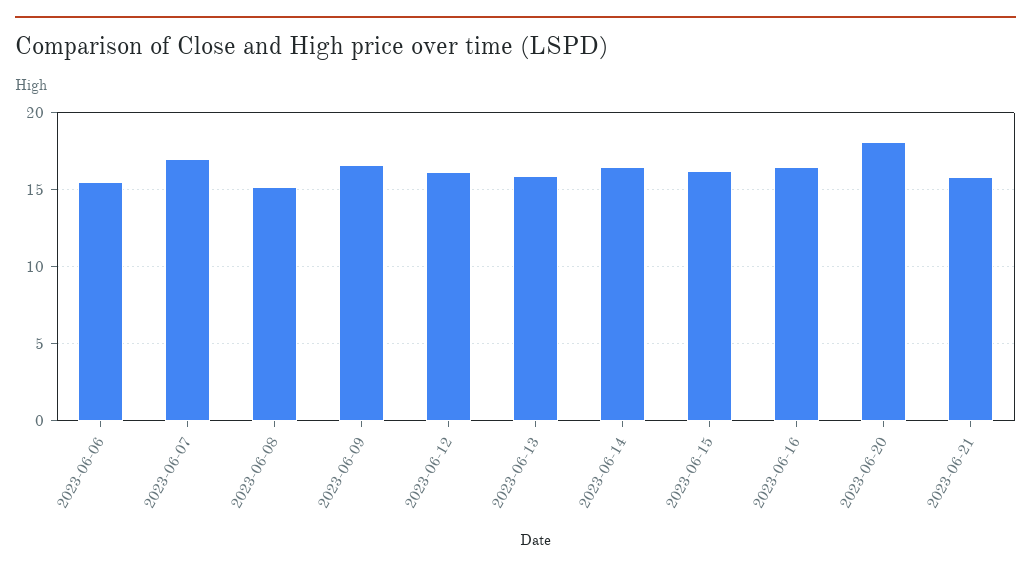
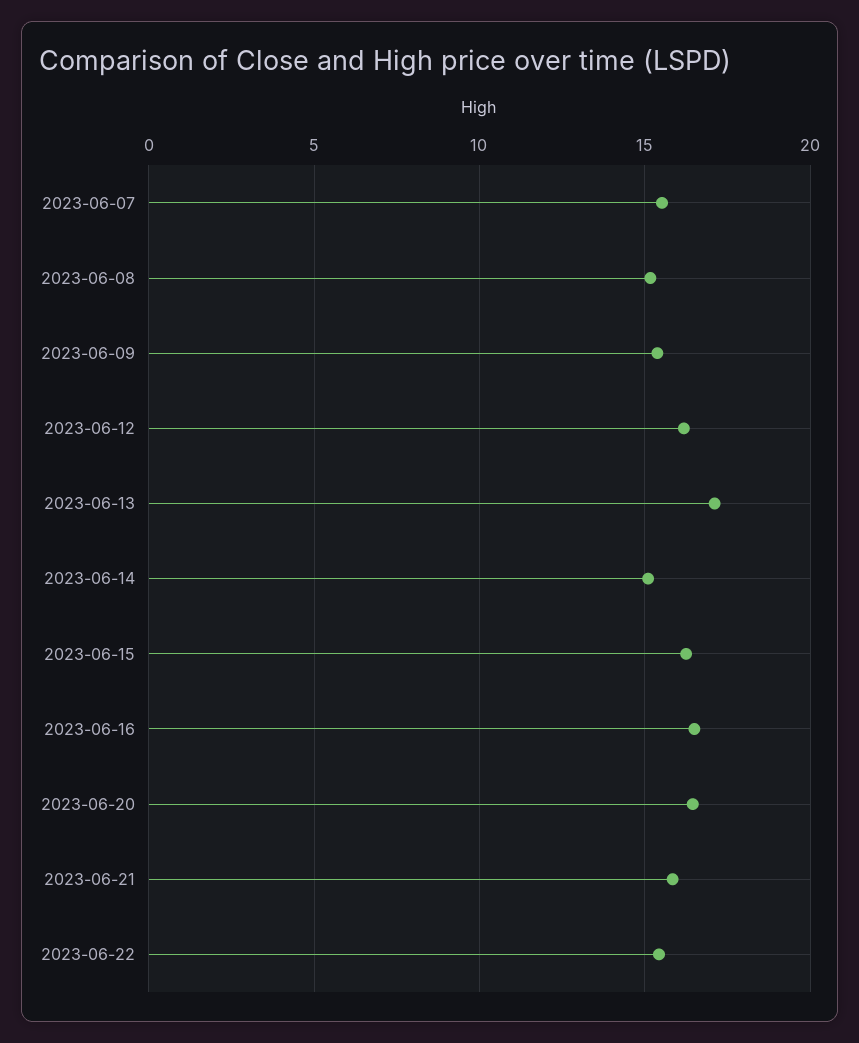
2023-06-06: 15.5 -> none
2023-06-07: 17 -> 15.5
2023-06-09: 16.5 -> 15.5
2023-06-13: 16 -> 17
2023-06-14: 16.5 -> 15
2023-06-20: 18 -> 16.5
2023-06-22: none -> 15.5

